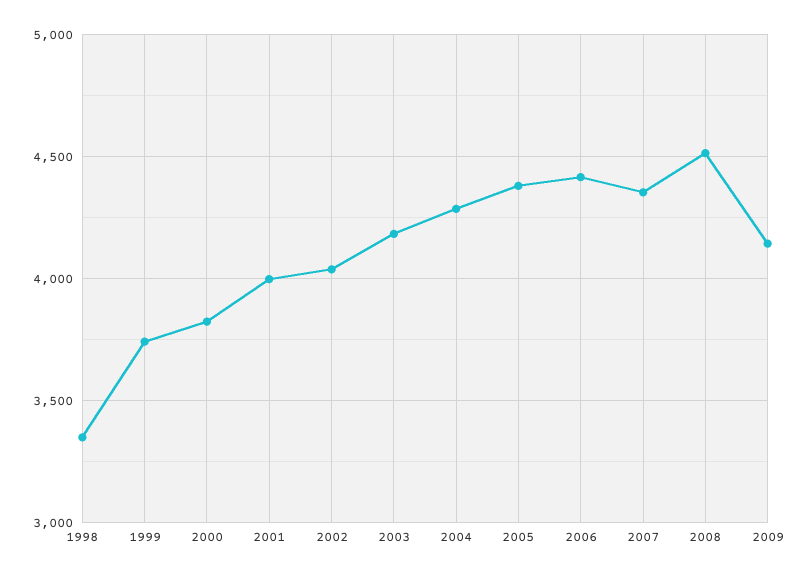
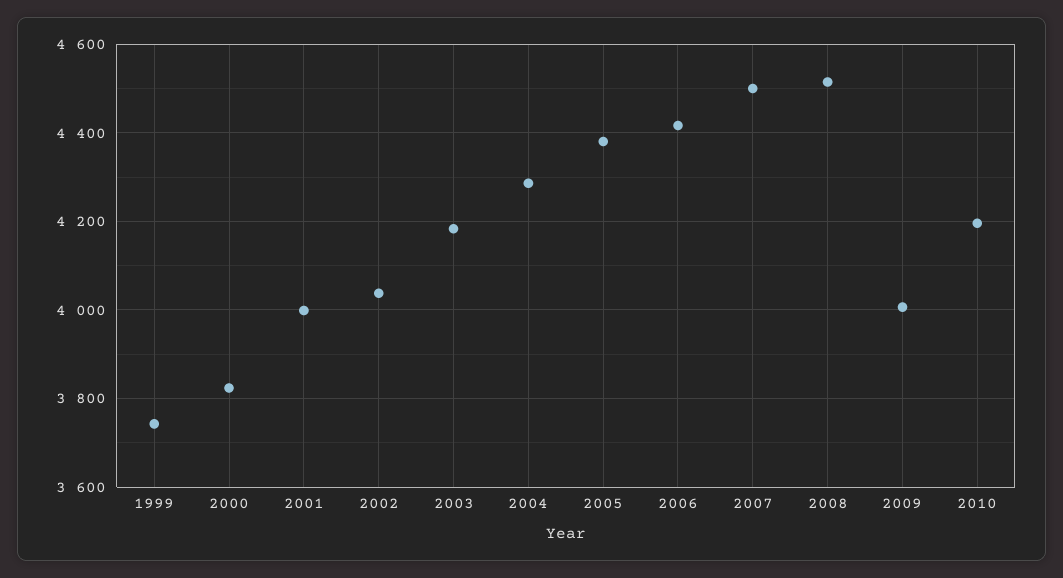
1998: 3350 -> none
2007: 4350 -> 4500
2009: 4150 -> 4000
2010: none -> 4200

